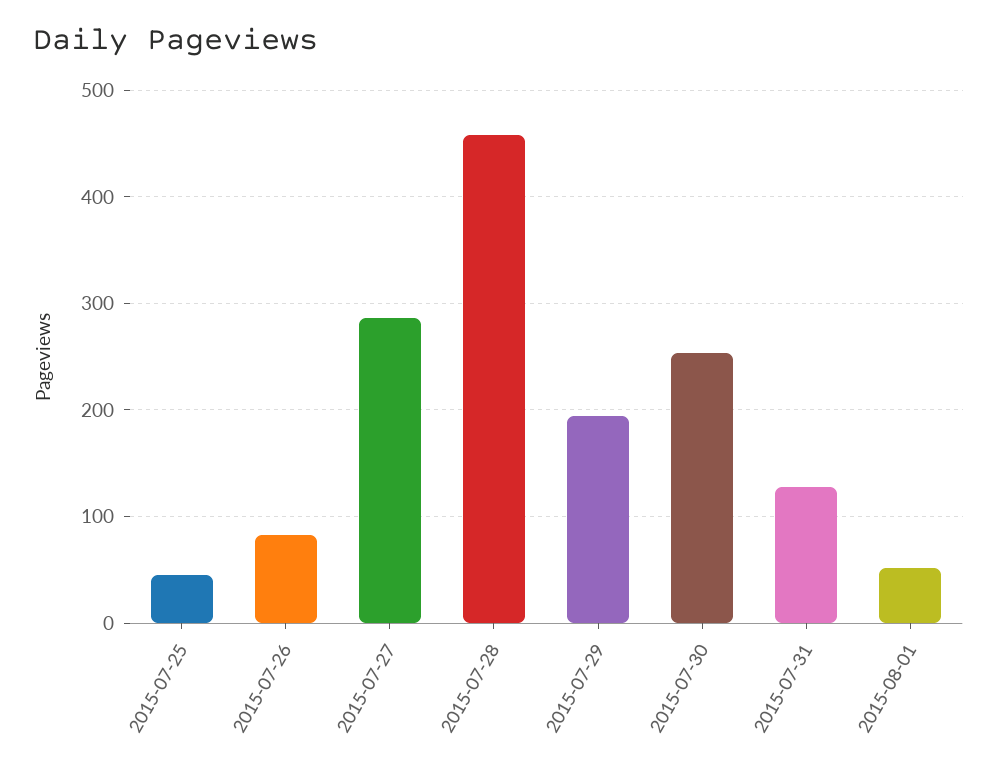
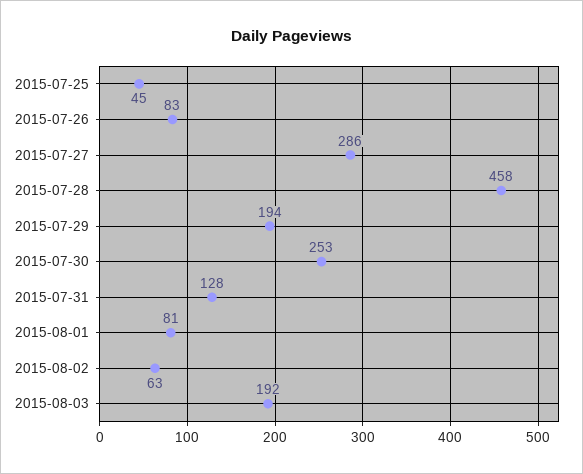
2015-08-01: 50 -> 81
2015-08-02: none -> 63
2015-08-03: none -> 192

